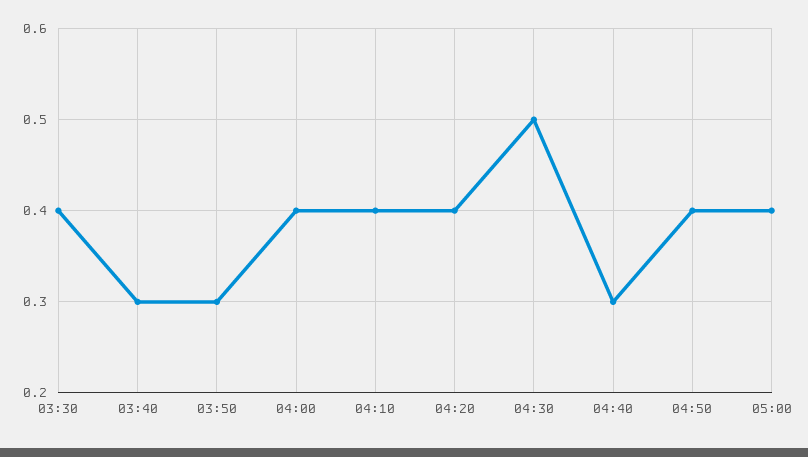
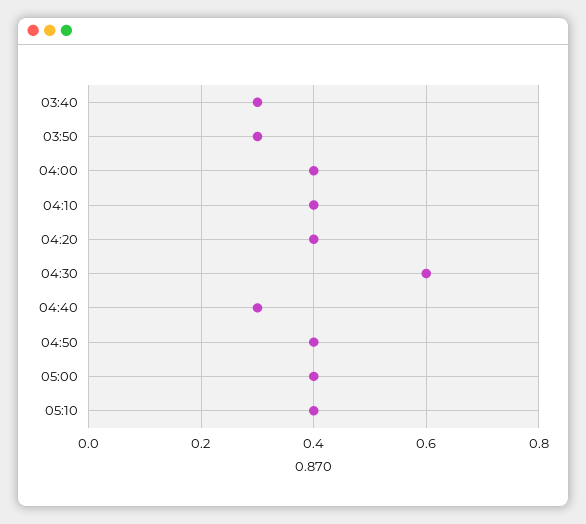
03:30: 0.4 -> none
04:30: 0.5 -> 0.6
05:10: none -> 0.4

